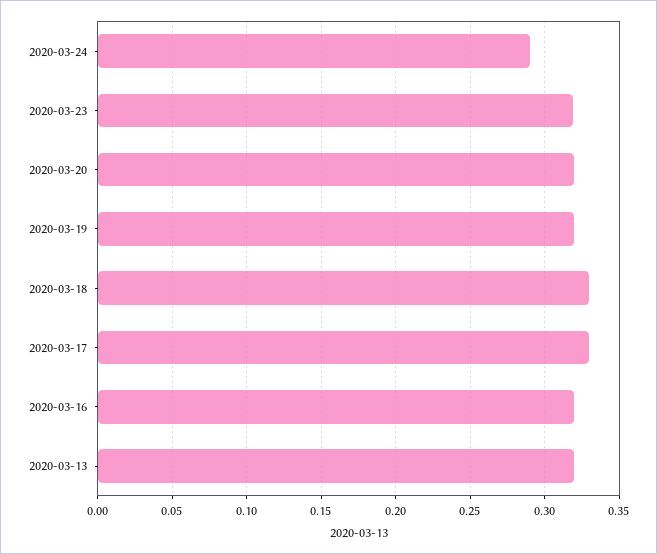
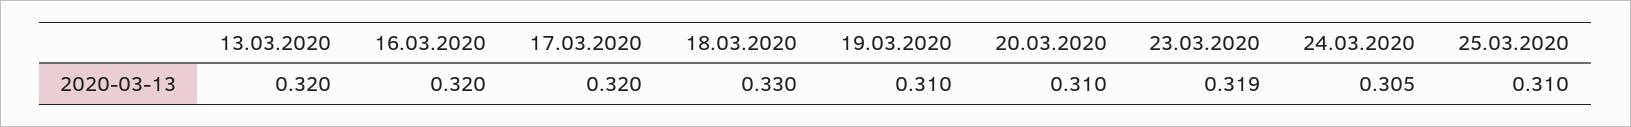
2020-03-24: 0.29 -> 0.305
2020-03-20: 0.32 -> 0.31
2020-03-19: 0.32 -> 0.31
2020-03-17: 0.33 -> 0.32
25.03.2020: none -> 0.31

